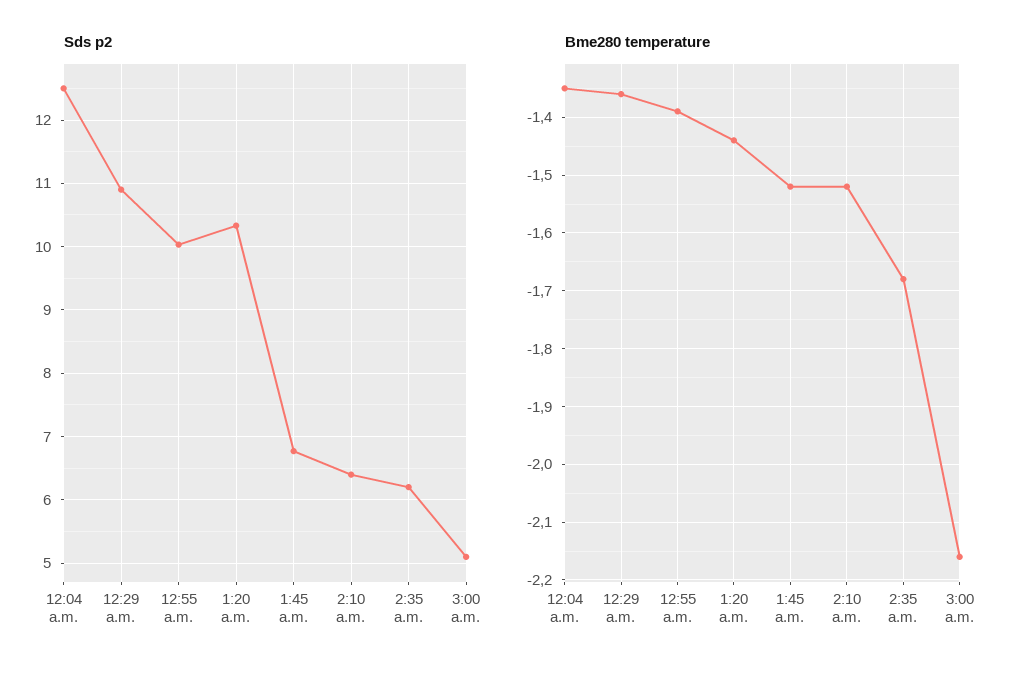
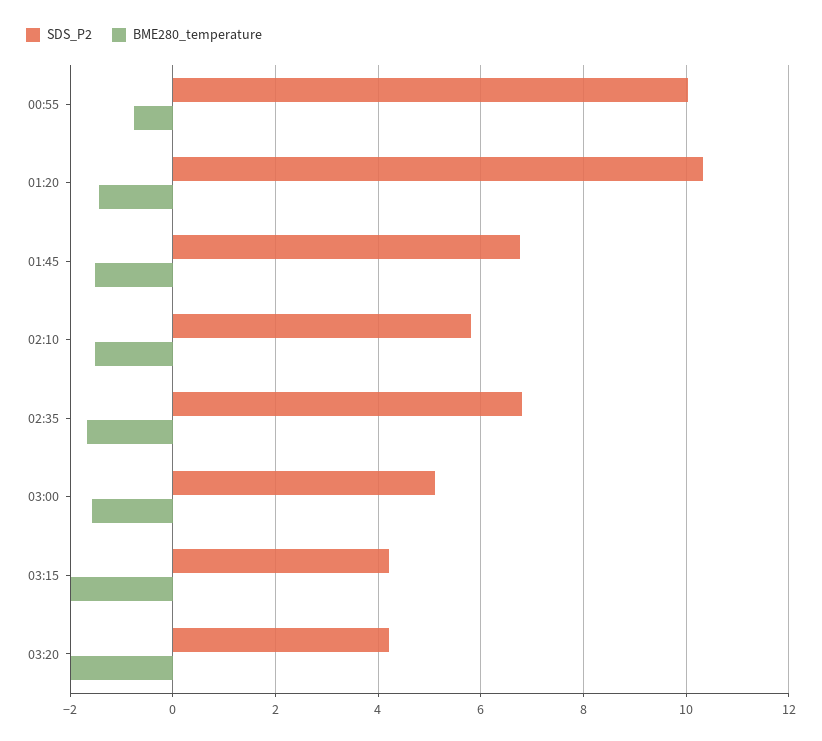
Sds p2, 12:04 a.m.: 12.5 -> none
Sds p2, 12:29 a.m.: 10.9 -> none
Sds p2, 2:10 a.m.: 6.4 -> 5.8
Sds p2, 2:35 a.m.: 6.2 -> 6.8
Bme280 temperature, 12:04 a.m.: -1.35 -> none
Bme280 temperature, 12:29 a.m.: -1.35 -> none
Bme280 temperature, 12:55 a.m.: -1.4 -> -0.8
Bme280 temperature, 3:00 a.m.: -2.15 -> -1.6
Sds p2, 03:15: none -> 4.2
Bme280 temperature, 03:15: none -> -2
Sds p2, 03:20: none -> 4.2
Bme280 temperature, 03:20: none -> -2

